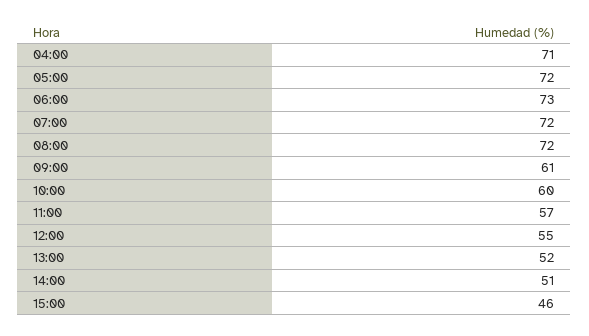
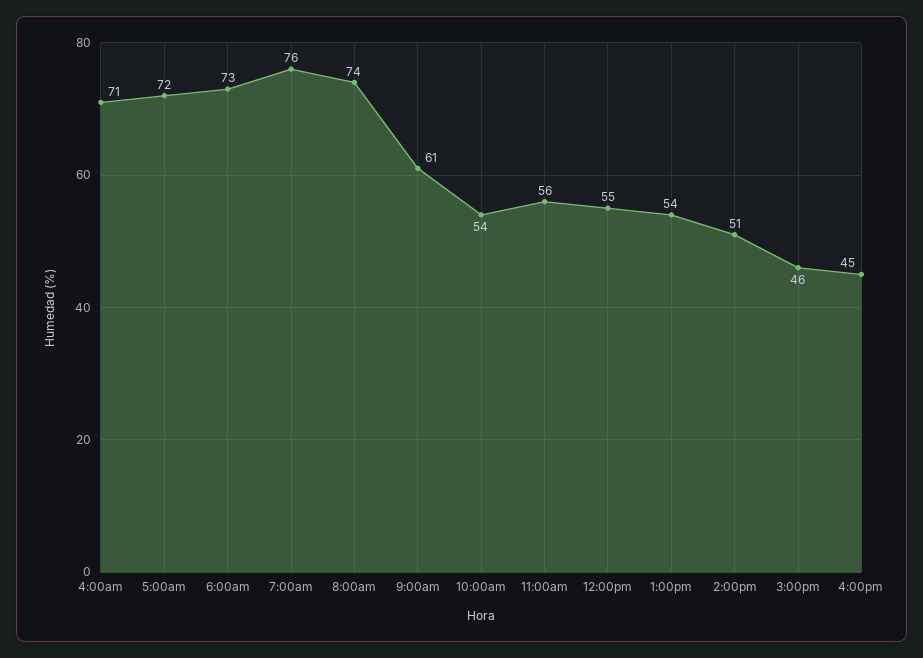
07:00: 72 -> 76
08:00: 72 -> 74
10:00: 60 -> 54
11:00: 57 -> 56
13:00: 52 -> 54
4:00pm: none -> 45

